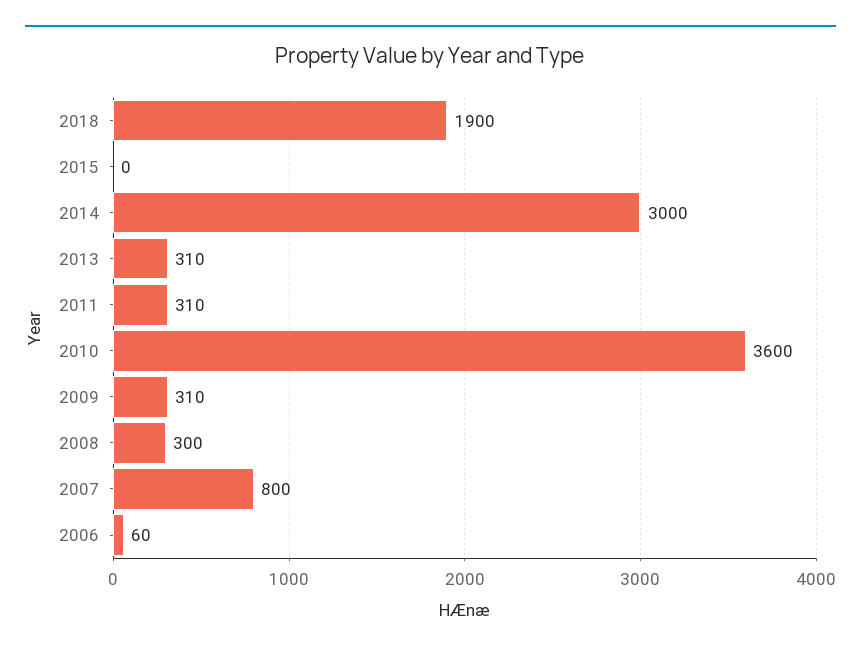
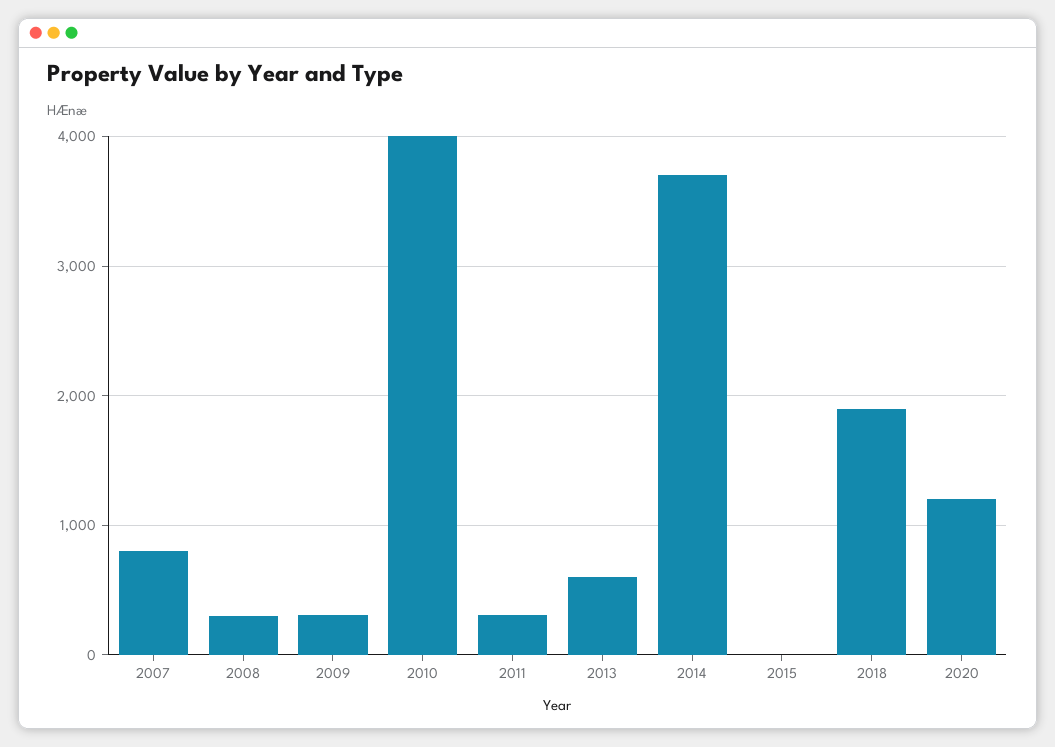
2014: 3000 -> 3700
2013: 310 -> 600
2010: 3600 -> 4000
2006: 60 -> none
2020: none -> 1200

